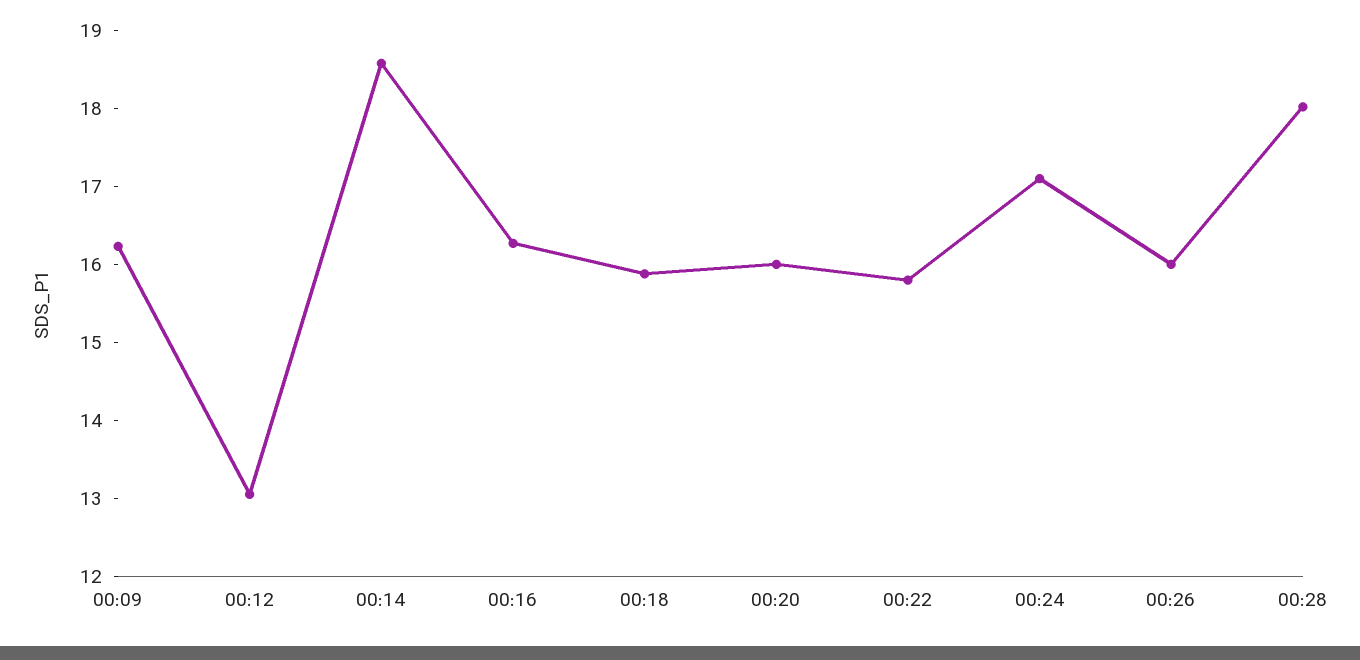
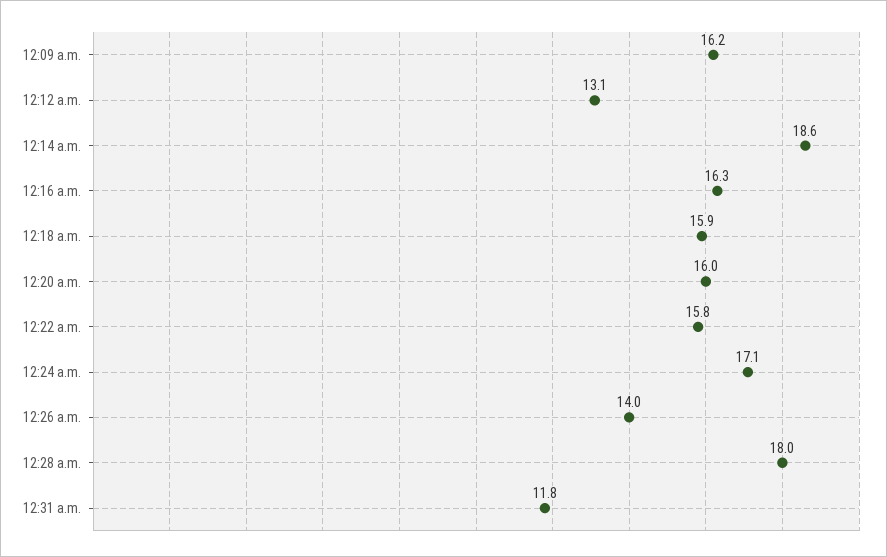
00:26: 16 -> 14
12:31 a.m.: none -> 11.8

